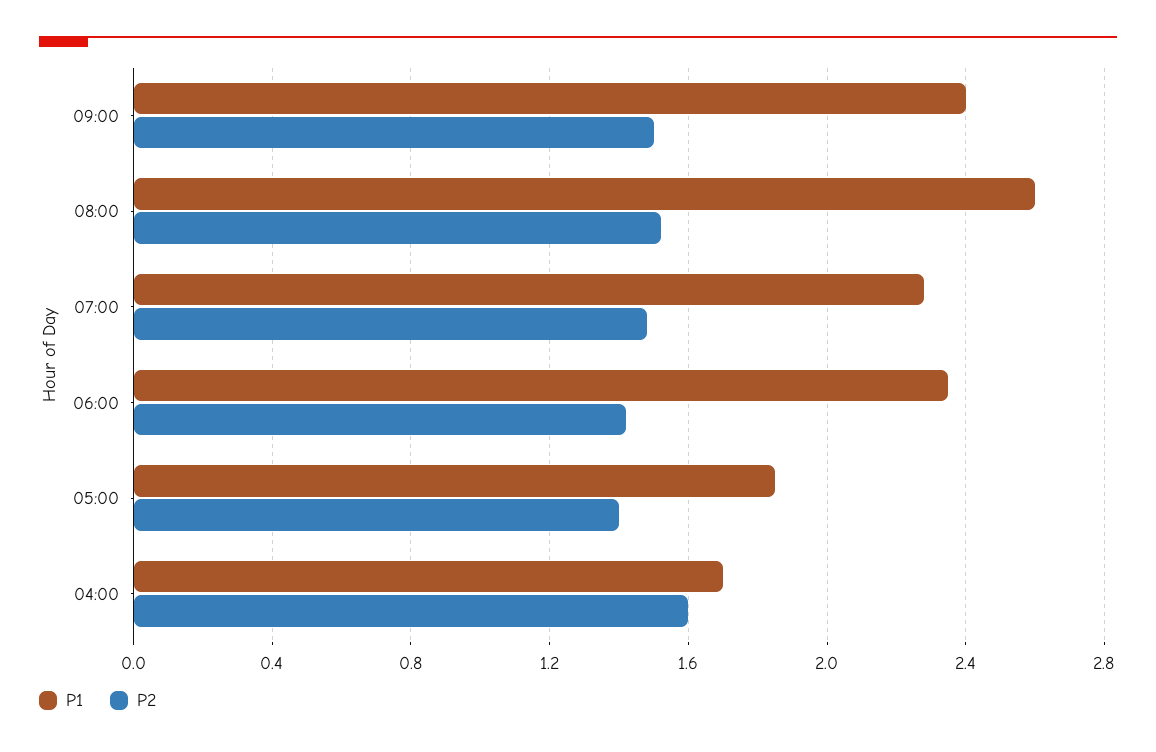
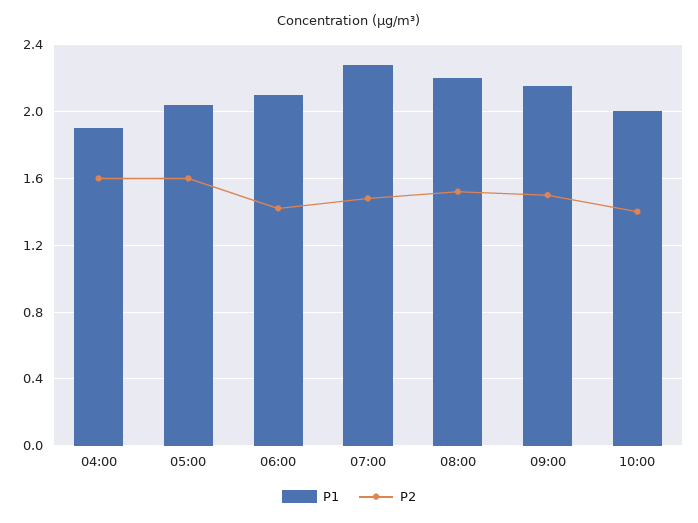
P1, 09:00: 2.4 -> 2.15
P1, 08:00: 2.6 -> 2.2
P1, 06:00: 2.35 -> 2.1
P1, 05:00: 1.85 -> 2.05
P2, 05:00: 1.4 -> 1.6
P1, 04:00: 1.7 -> 1.9
P1, 10:00: none -> 2
P2, 10:00: none -> 1.4

